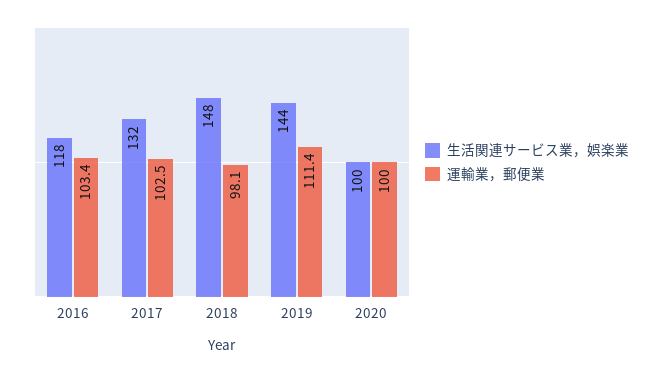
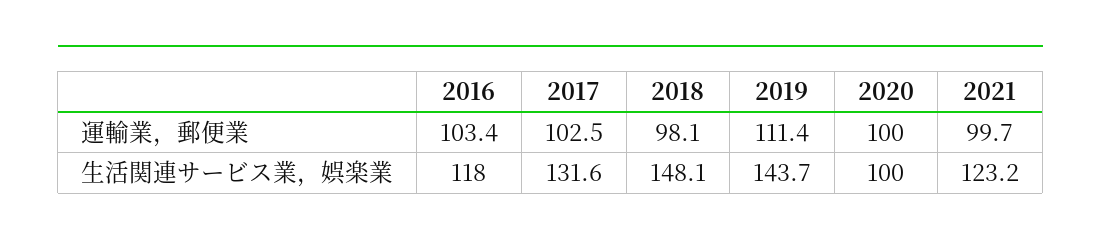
運輸業，郵便業, 2021: none -> 99.7
生活関連サービス業，娯楽業, 2021: none -> 123.2

